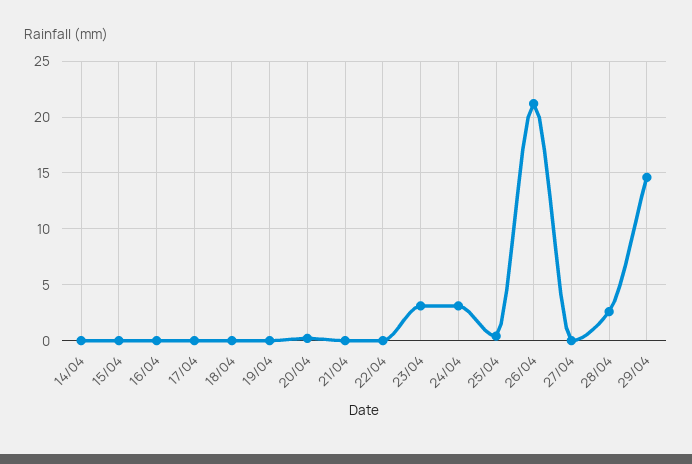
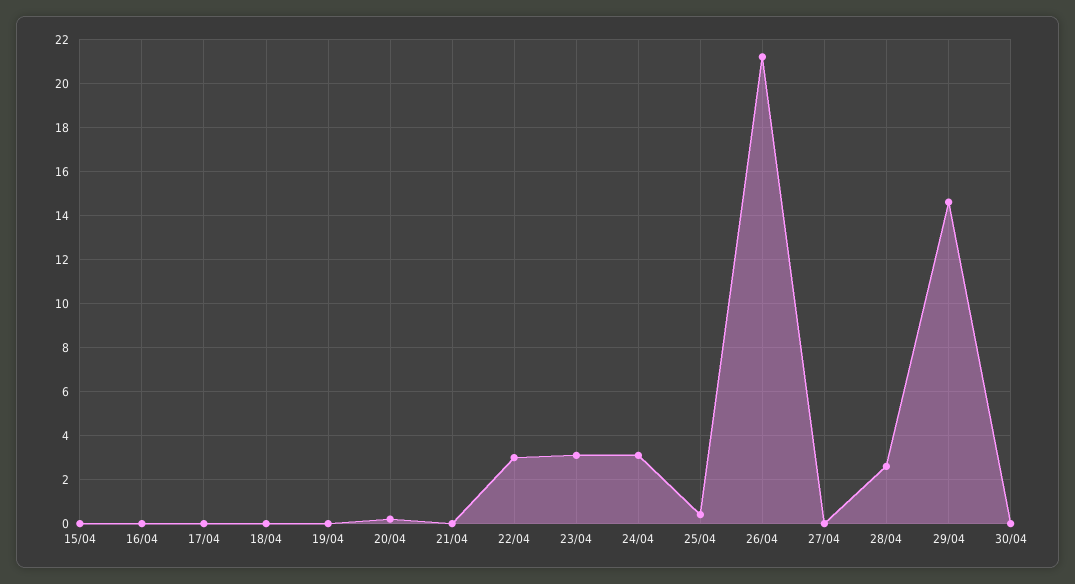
14/04: 0 -> none
22/04: 0 -> 3
30/04: none -> 0

